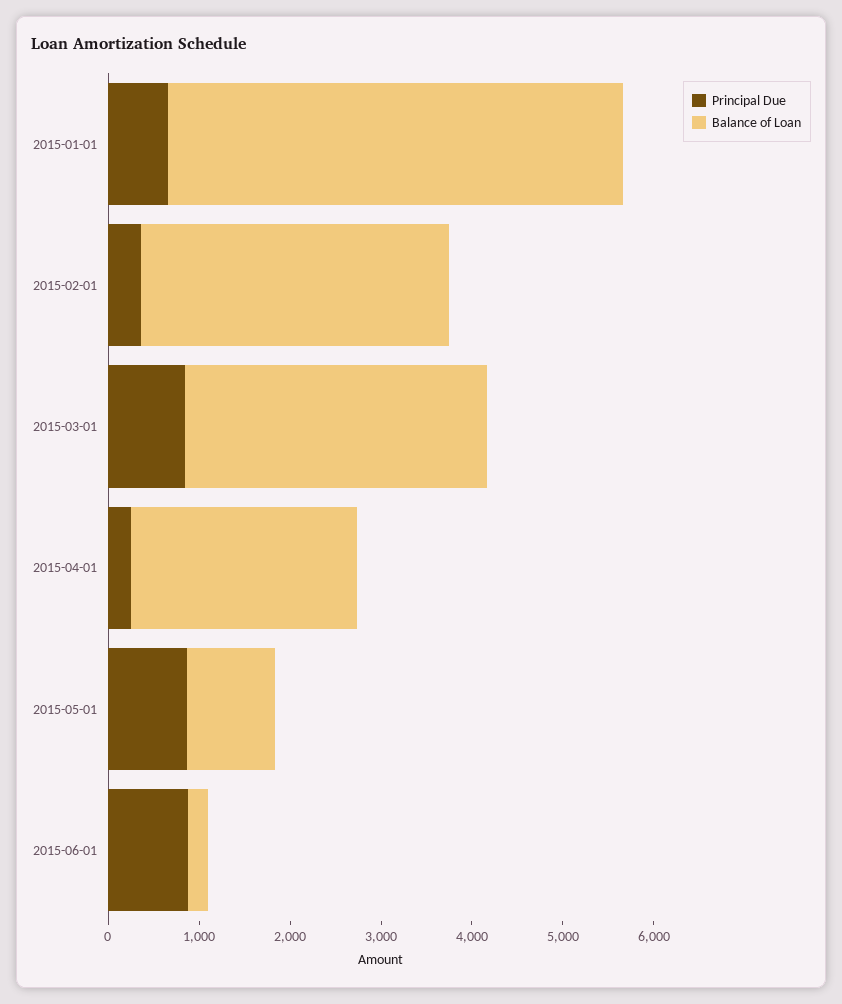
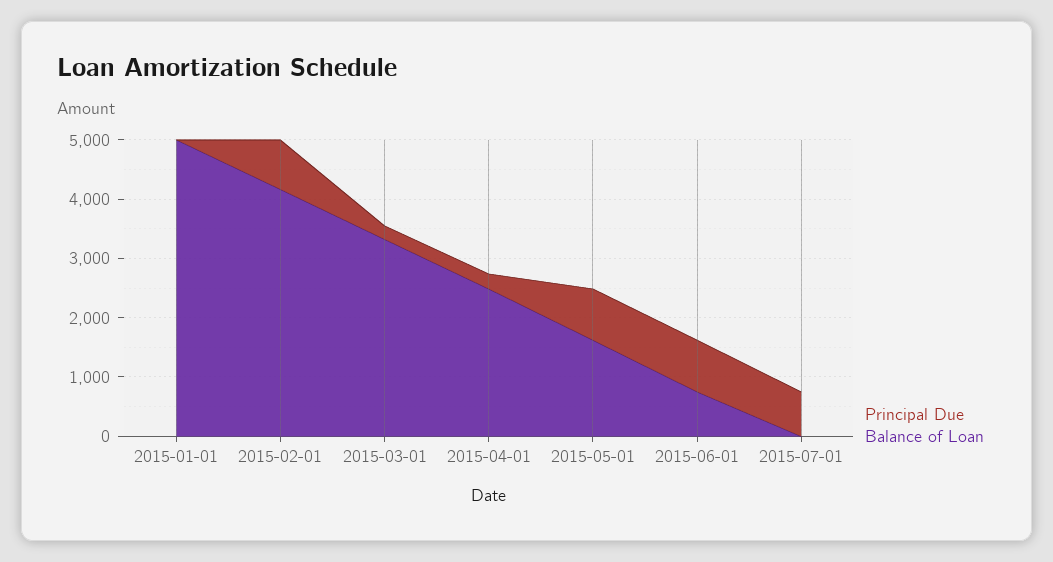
Principal Due, 2015-01-01: 600 -> 0
Principal Due, 2015-02-01: 400 -> 800
Balance of Loan, 2015-02-01: 3400 -> 4200
Principal Due, 2015-03-01: 800 -> 200
Balance of Loan, 2015-05-01: 1000 -> 1600
Balance of Loan, 2015-06-01: 200 -> 800
Principal Due, 2015-07-01: none -> 800
Balance of Loan, 2015-07-01: none -> 0

